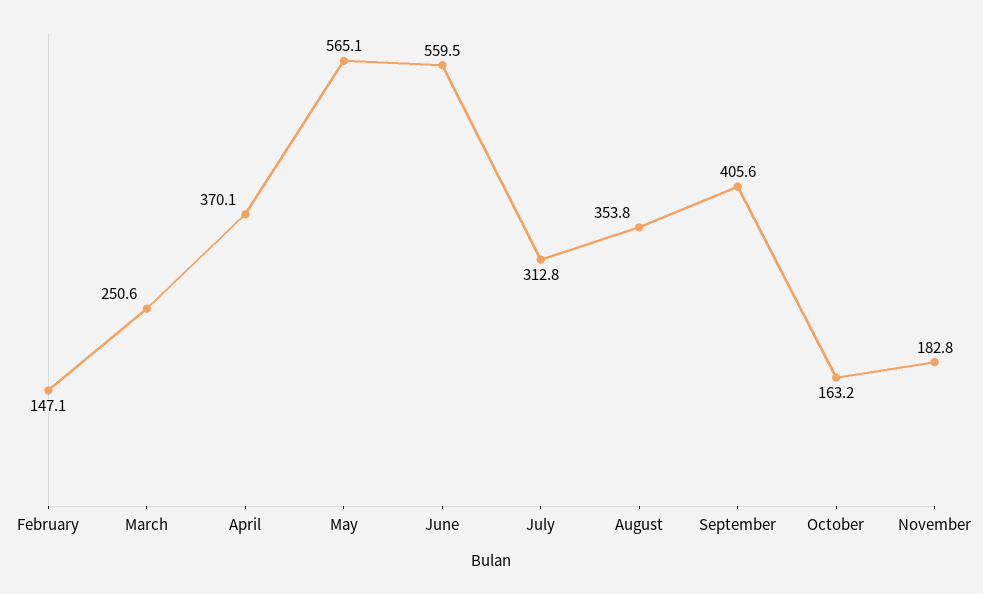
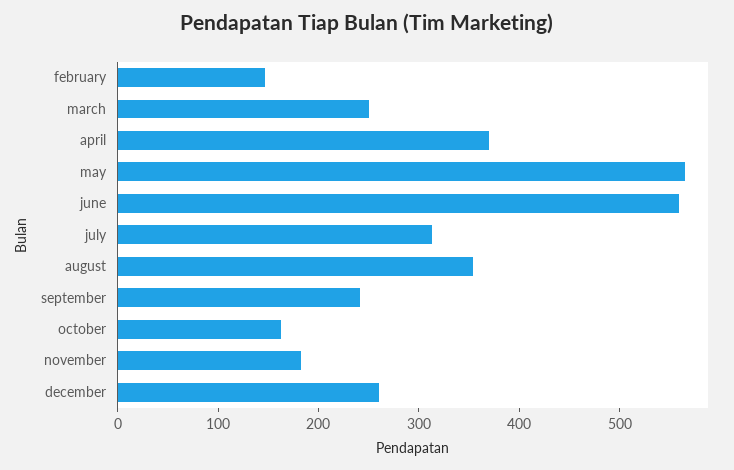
September: 405.6 -> 240
december: none -> 260

